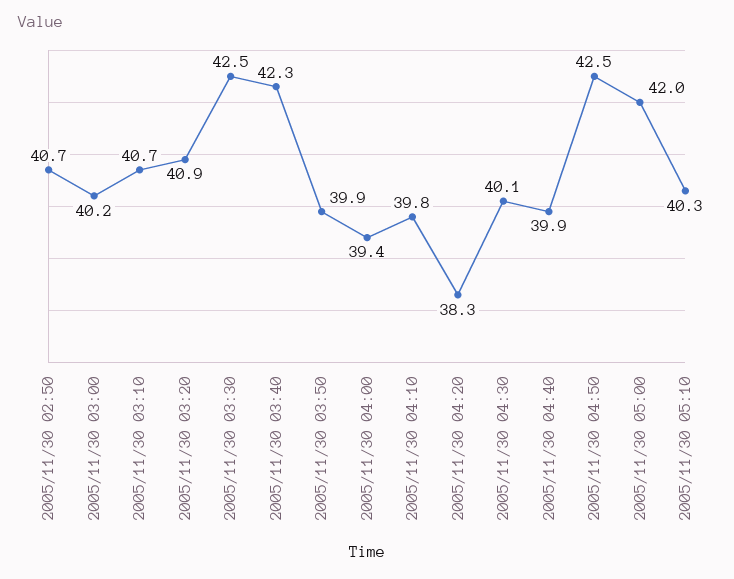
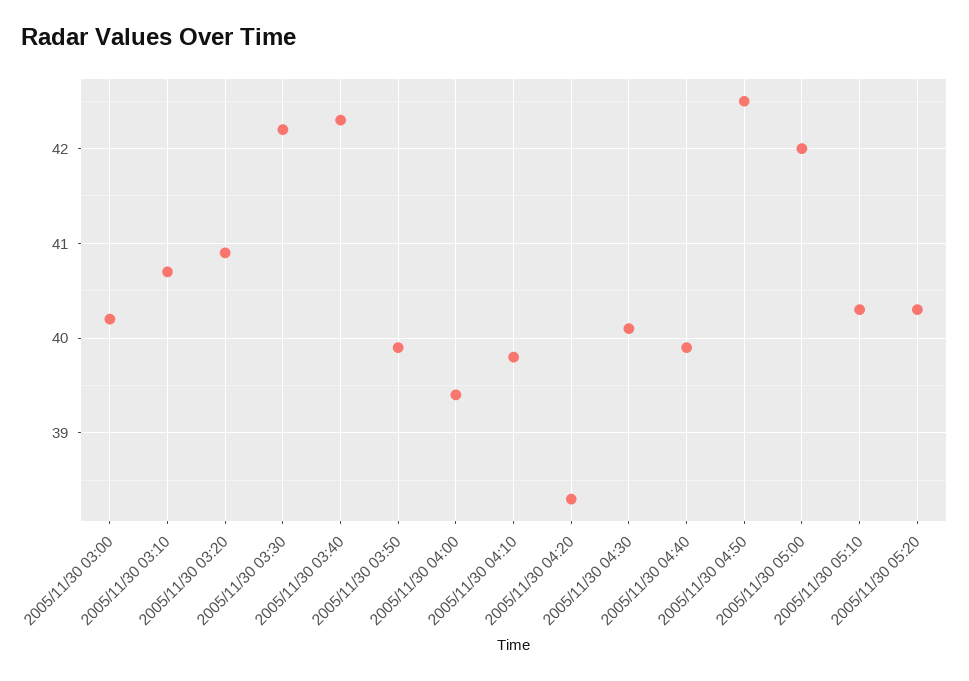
2005/11/30 02:50: 40.7 -> none
2005/11/30 03:30: 42.5 -> 42.2
2005/11/30 05:20: none -> 40.3

